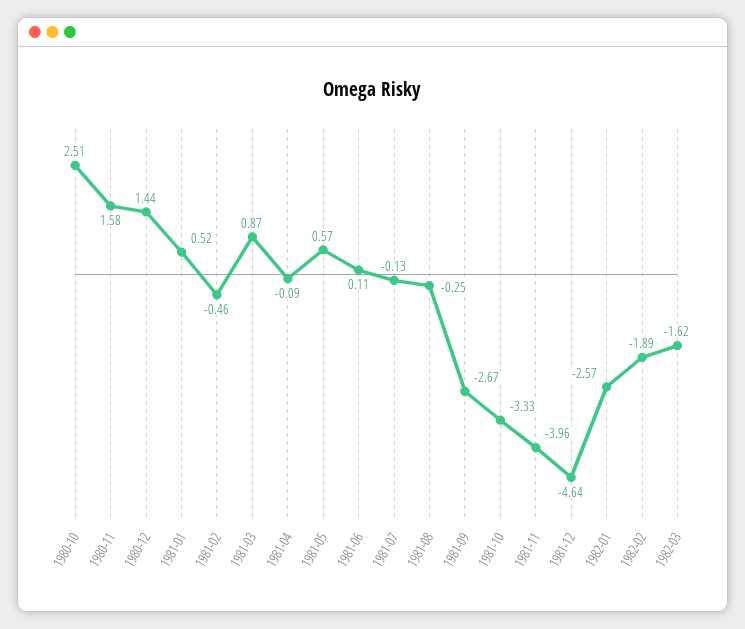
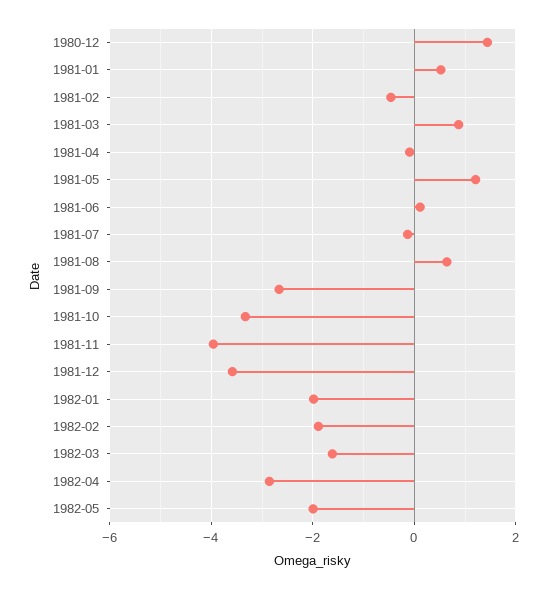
1980-10: 2.51 -> none
1980-11: 1.58 -> none
1981-05: 0.57 -> 1.2
1981-08: -0.25 -> 0.6
1981-12: -4.64 -> -3.6
1982-01: -2.57 -> -2
1982-04: none -> -2.8
1982-05: none -> -2

